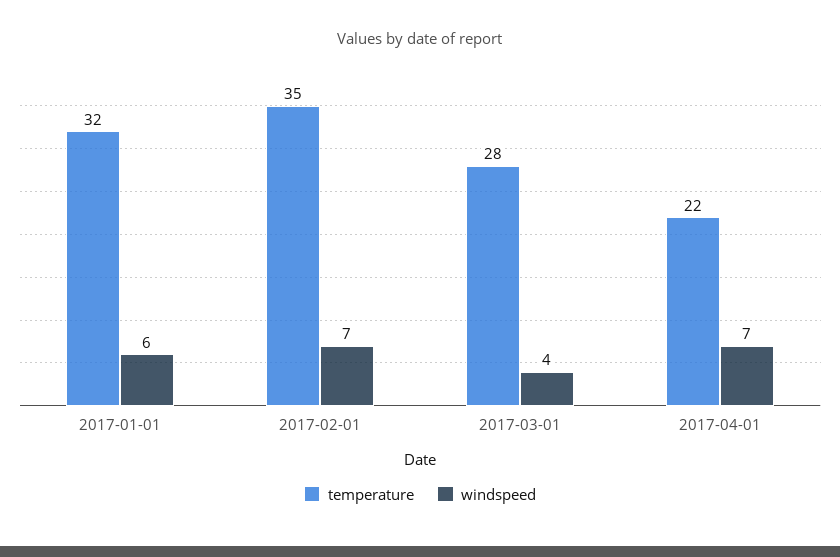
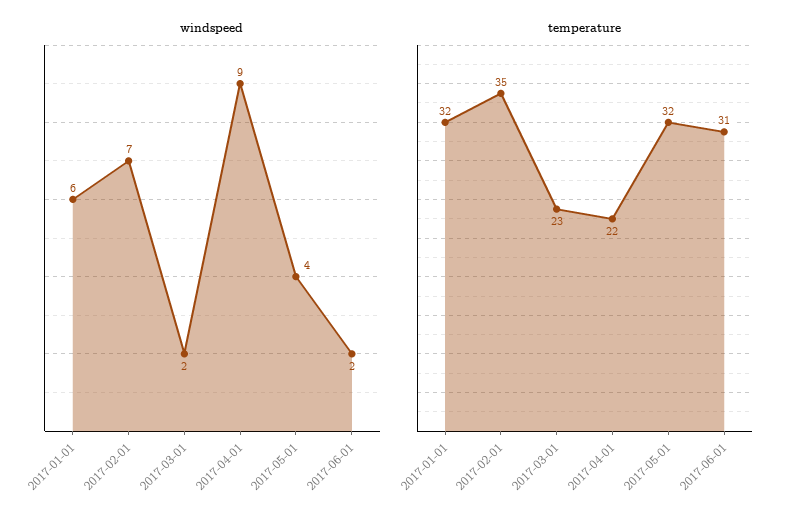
temperature, 2017-03-01: 28 -> 23
windspeed, 2017-03-01: 4 -> 2
windspeed, 2017-04-01: 7 -> 9
windspeed, 2017-05-01: none -> 4
windspeed, 2017-06-01: none -> 2
temperature, 2017-05-01: none -> 32
temperature, 2017-06-01: none -> 31

